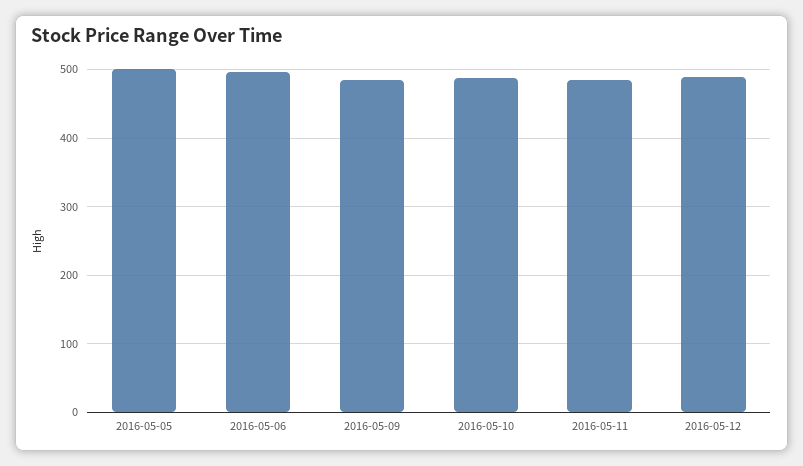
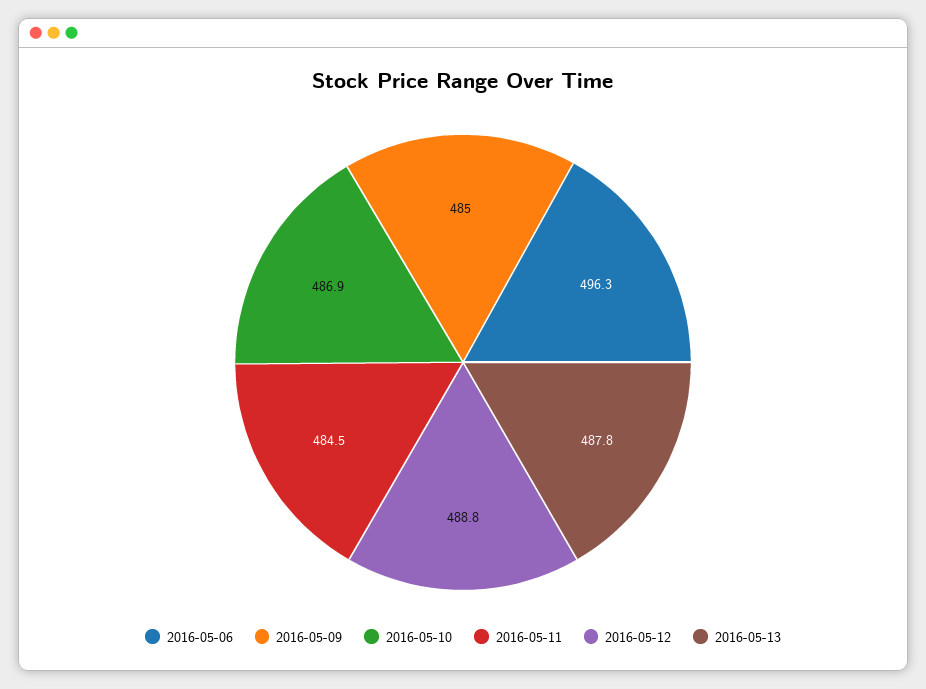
2016-05-05: 500 -> none
2016-05-13: none -> 487.8

